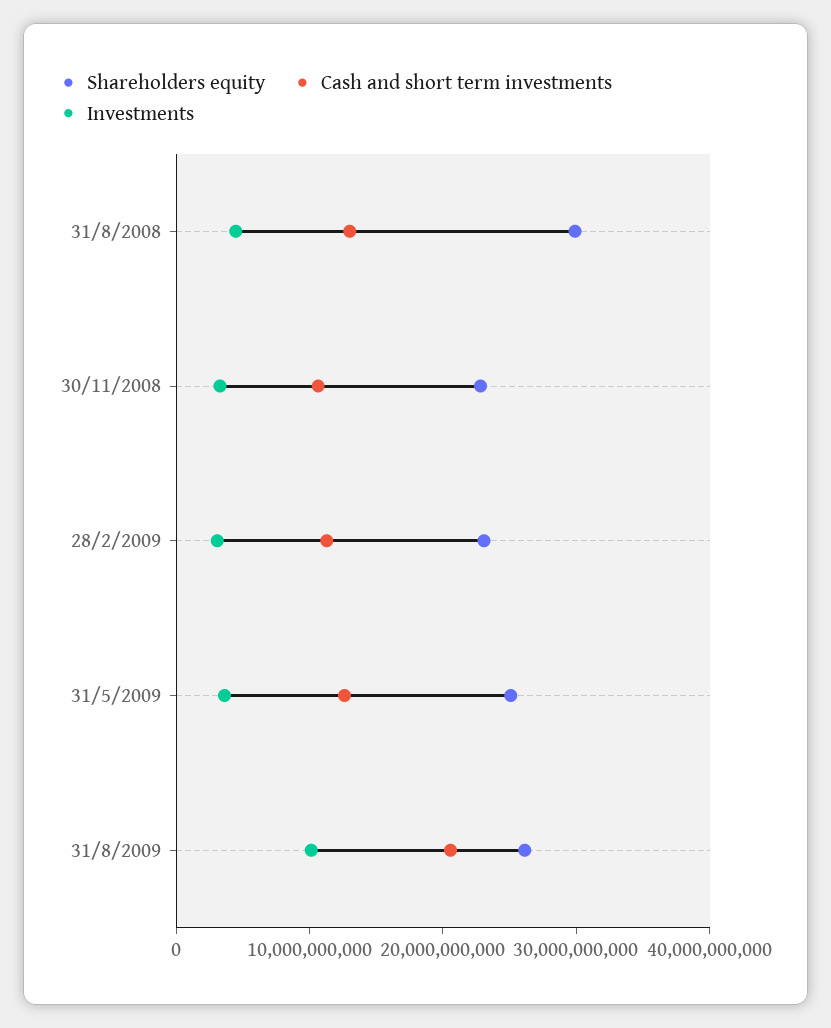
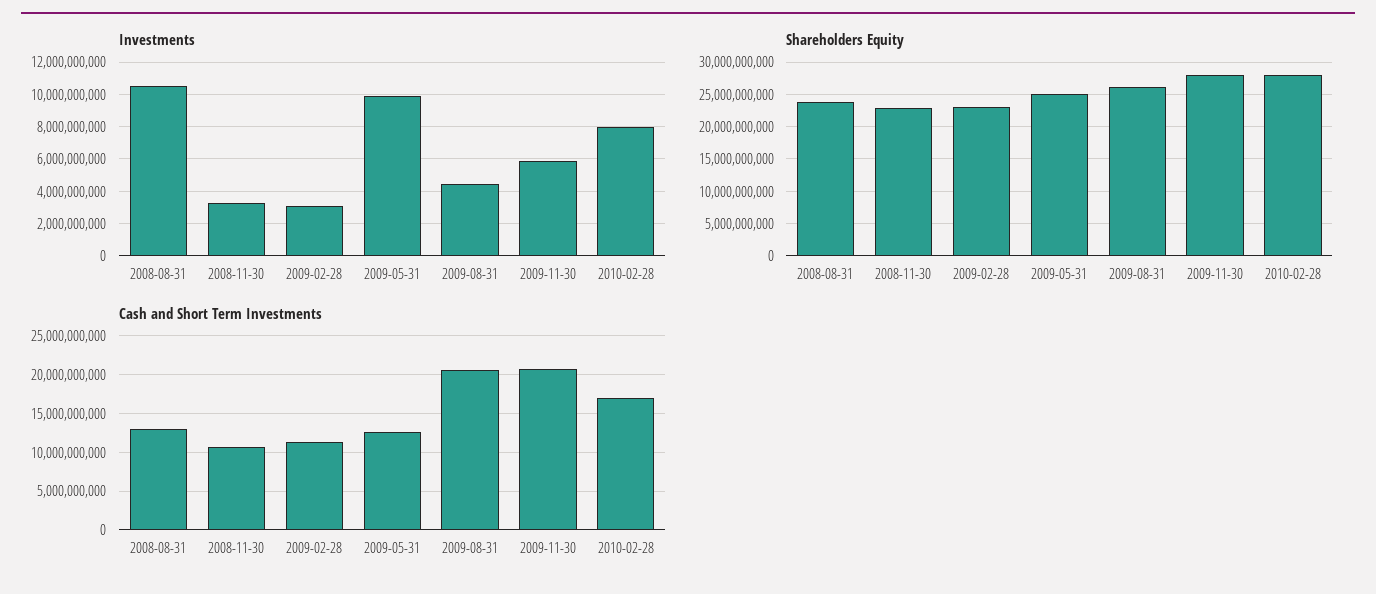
Shareholders equity, 31/8/2008: 30000000000 -> 24000000000
Investments, 31/8/2008: 4000000000 -> 10500000000
Investments, 31/5/2009: 4000000000 -> 10000000000
Investments, 31/8/2009: 10000000000 -> 4500000000
Investments, 2009-11-30: none -> 6000000000
Investments, 2010-02-28: none -> 8000000000
Shareholders equity, 2009-11-30: none -> 28000000000
Shareholders equity, 2010-02-28: none -> 28000000000
Cash and short term investments, 2009-11-30: none -> 21000000000
Cash and short term investments, 2010-02-28: none -> 17000000000

